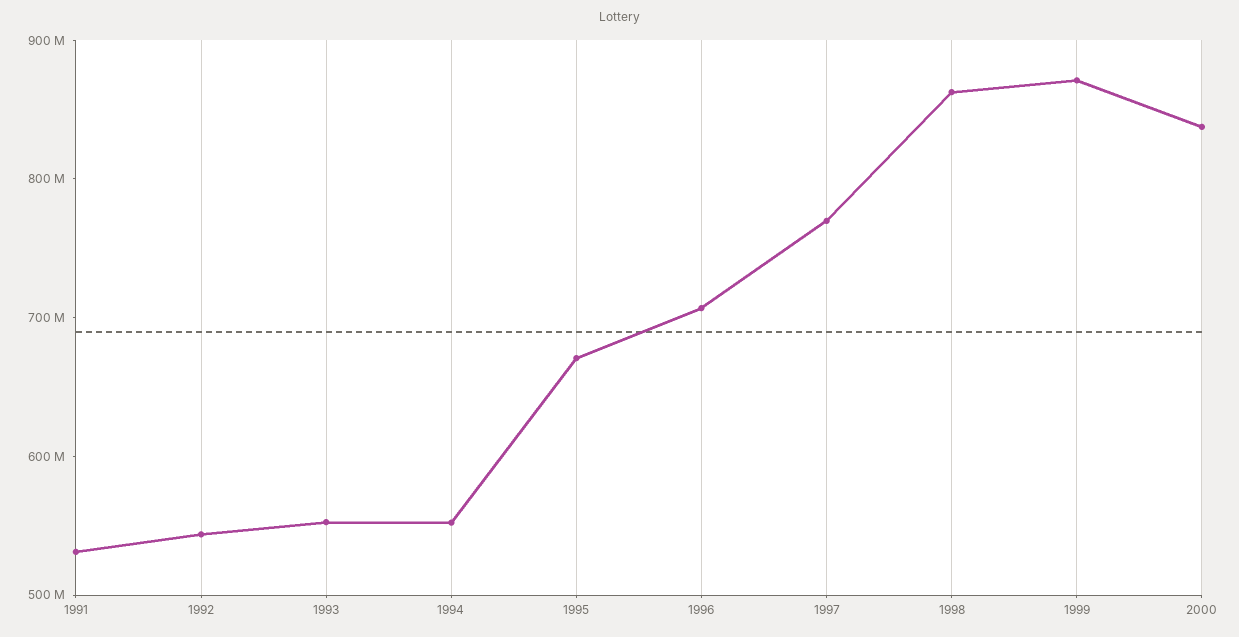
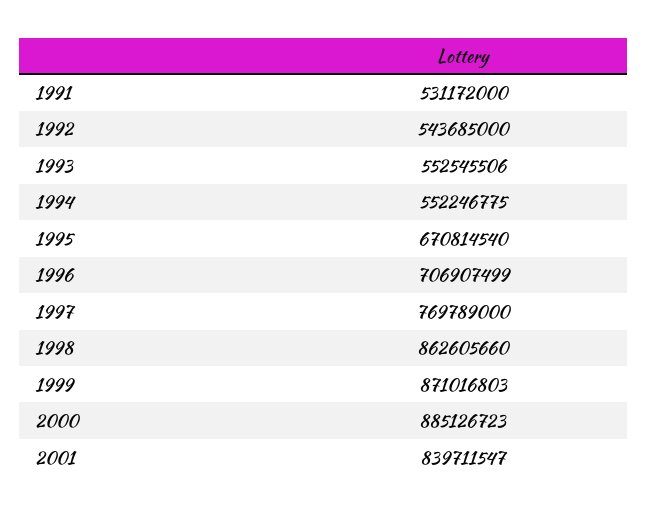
2000: 840000000 -> 885126723
2001: none -> 839711547

